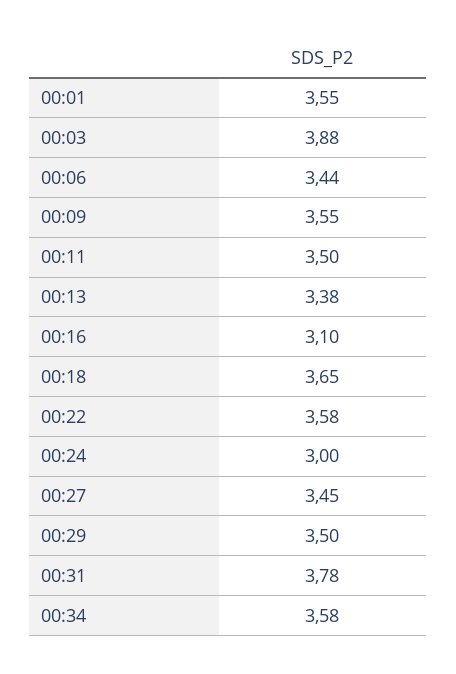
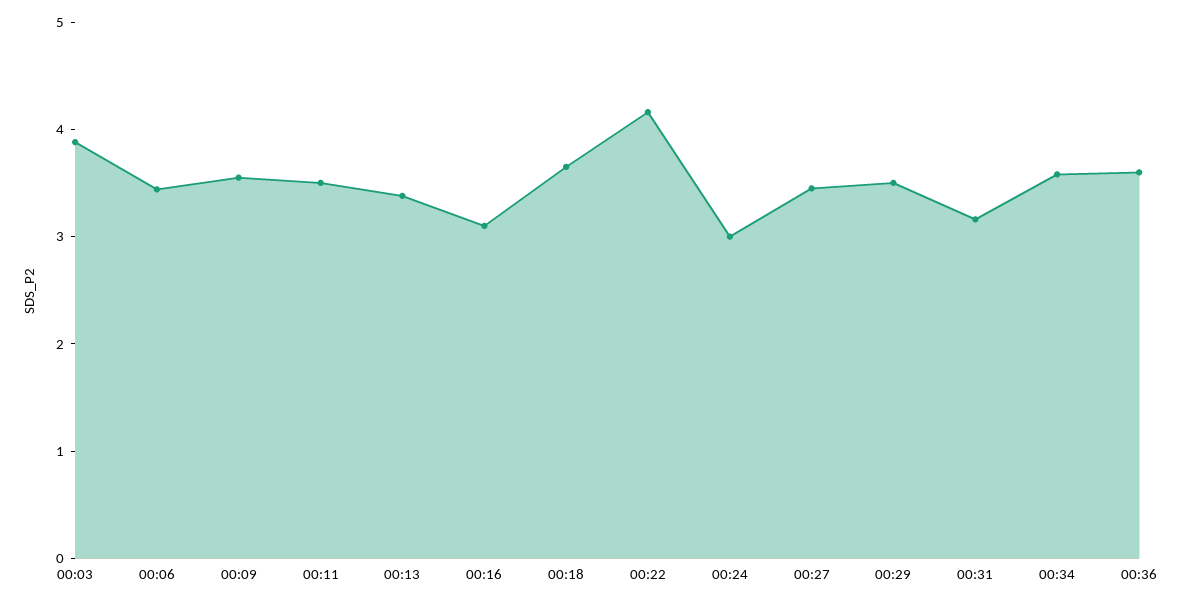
00:01: 3.55 -> none
00:22: 3.58 -> 4.2
00:31: 3.78 -> 3.2
00:36: none -> 3.6

